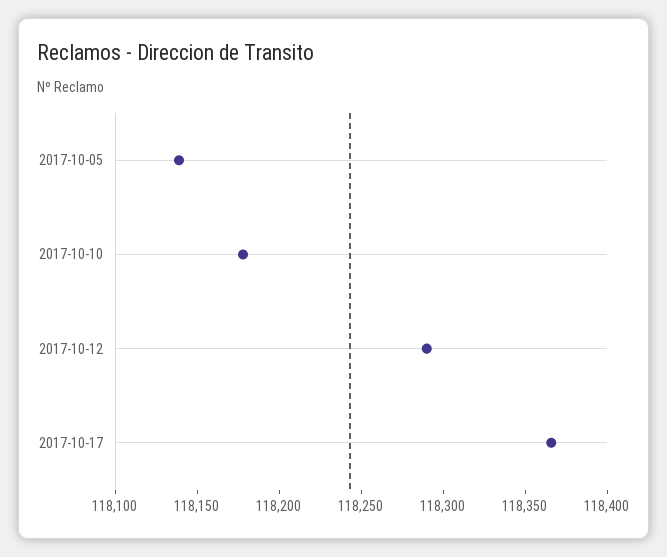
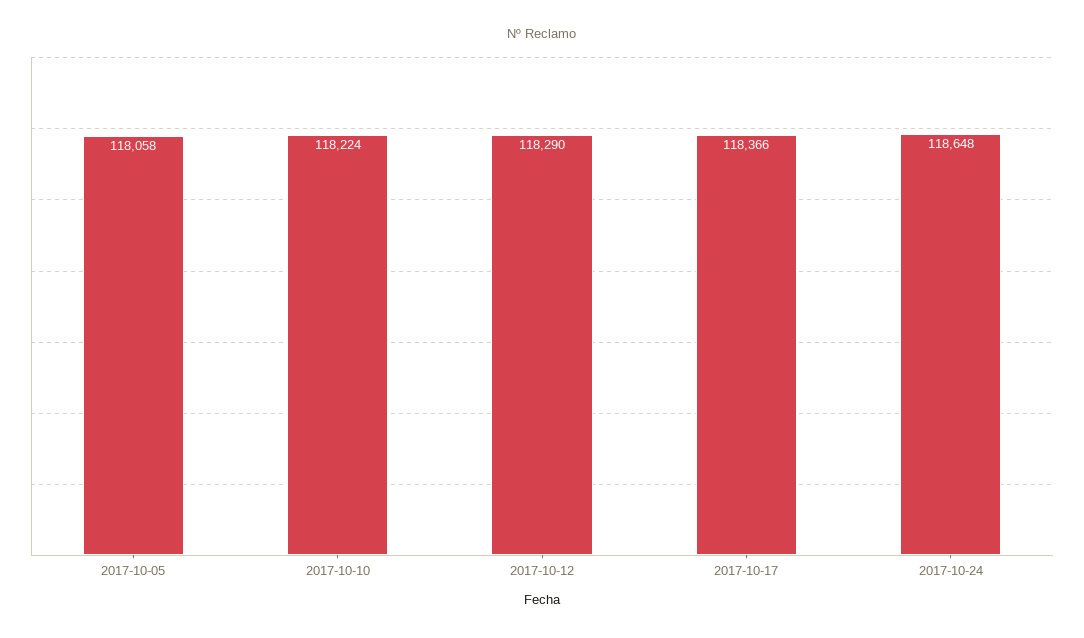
2017-10-05: 118140 -> 118058
2017-10-10: 118180 -> 118224
2017-10-24: none -> 118648

